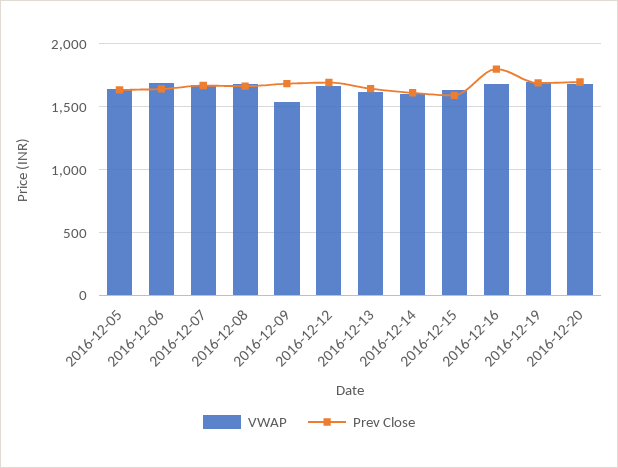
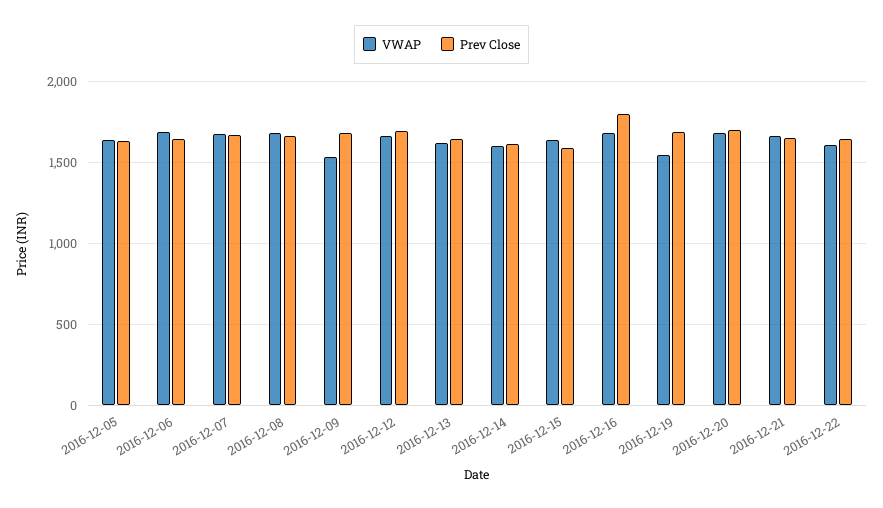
VWAP, 2016-12-19: 1700 -> 1550
VWAP, 2016-12-21: none -> 1650
Prev Close, 2016-12-21: none -> 1650
VWAP, 2016-12-22: none -> 1600
Prev Close, 2016-12-22: none -> 1650

